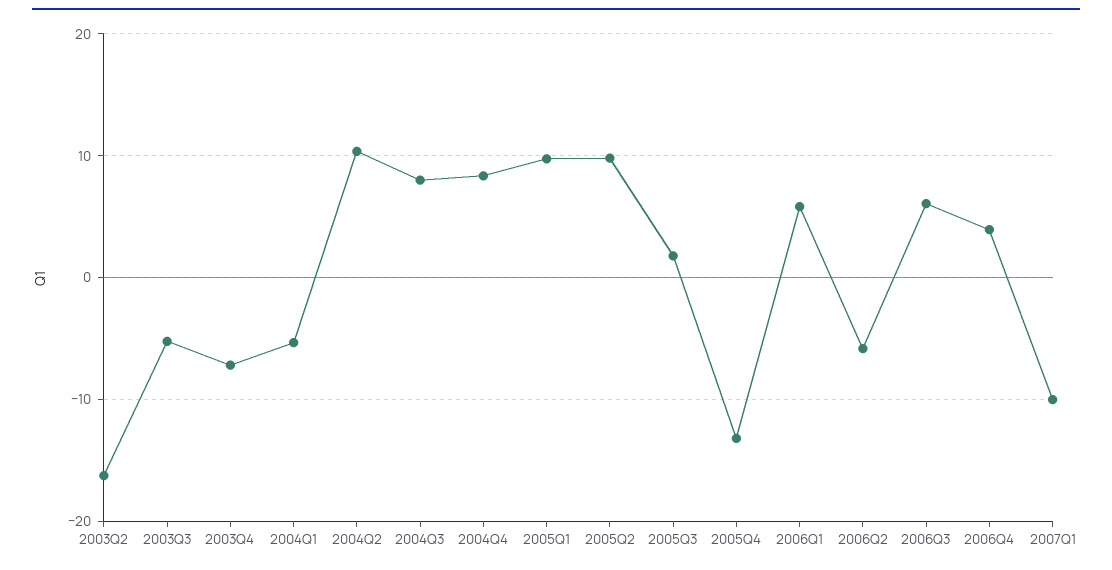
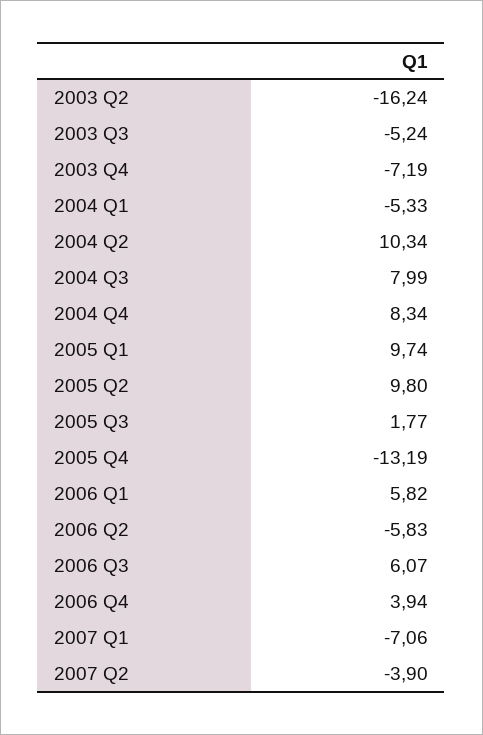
2007Q1: -10 -> -7.06
2007 Q2: none -> -3.9

